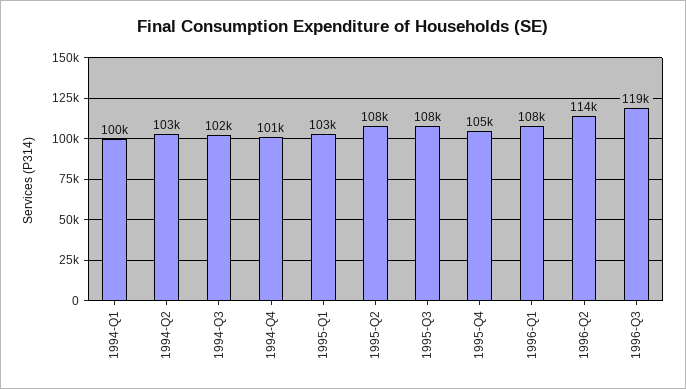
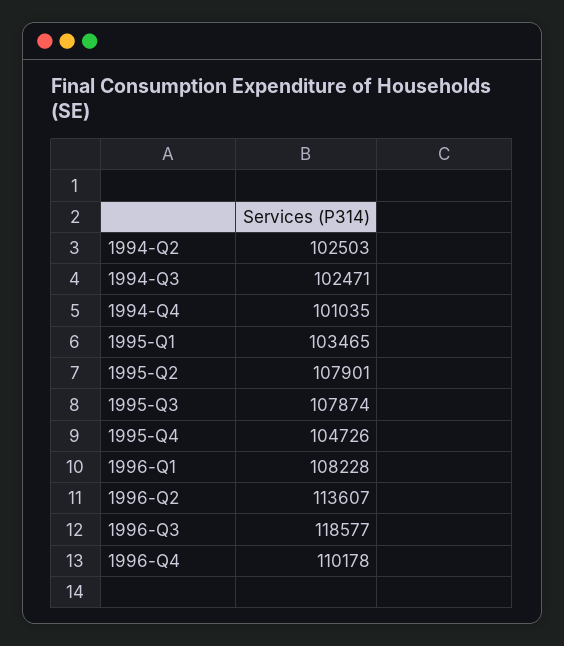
1994-Q1: 100000 -> none
1996-Q4: none -> 110178

